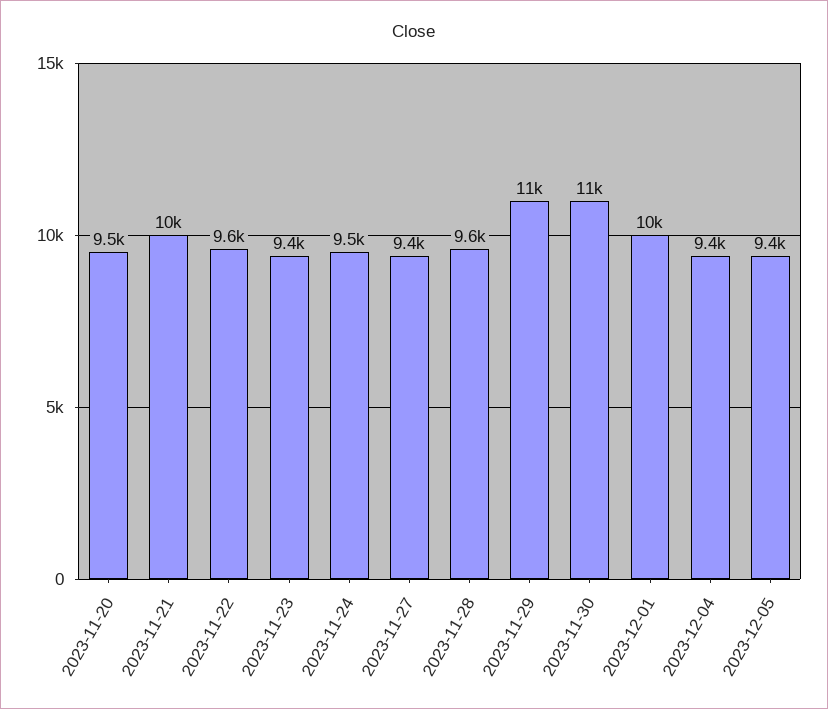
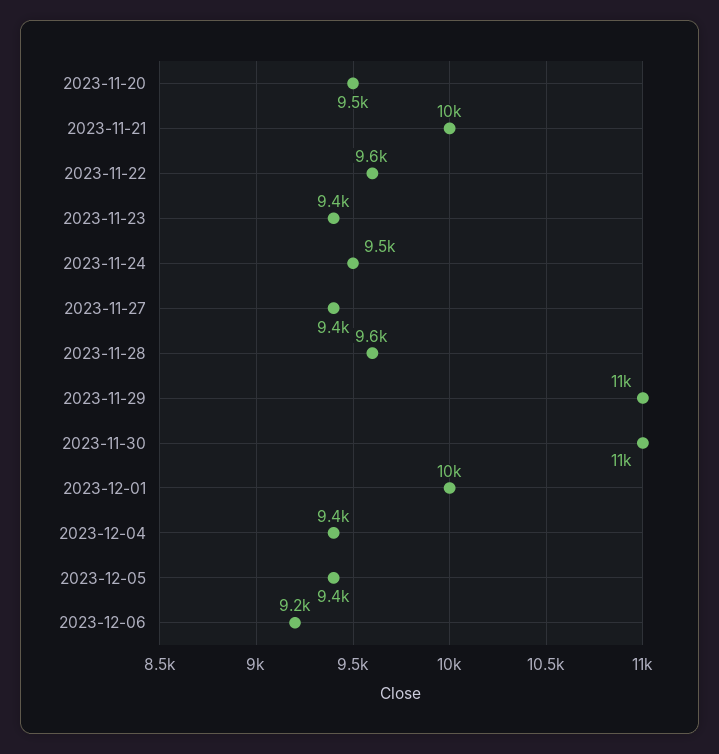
2023-12-06: none -> 9200

